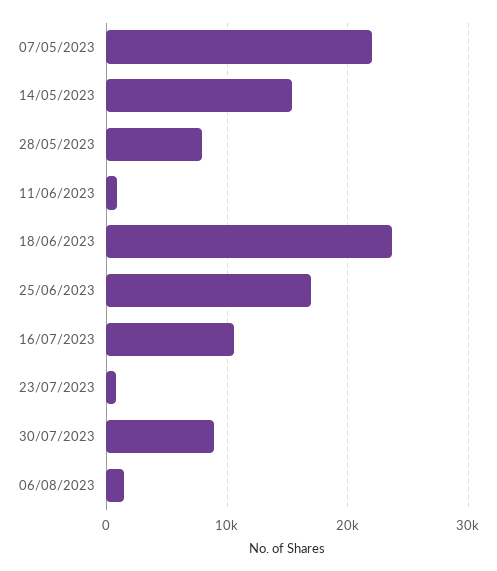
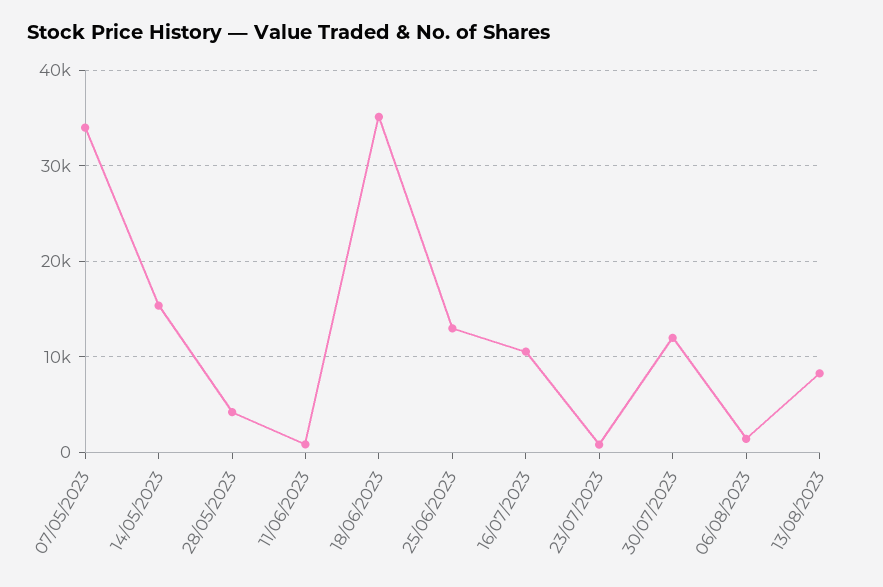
07/05/2023: 22000 -> 34000
28/05/2023: 8000 -> 4000
18/06/2023: 24000 -> 35000
25/06/2023: 17000 -> 13000
30/07/2023: 9000 -> 12000
13/08/2023: none -> 8000

